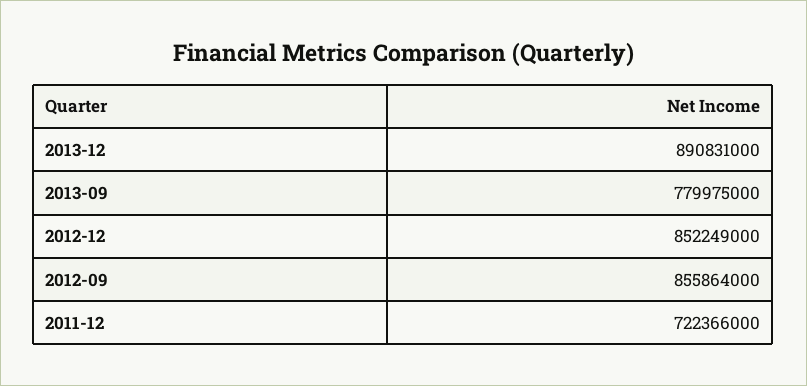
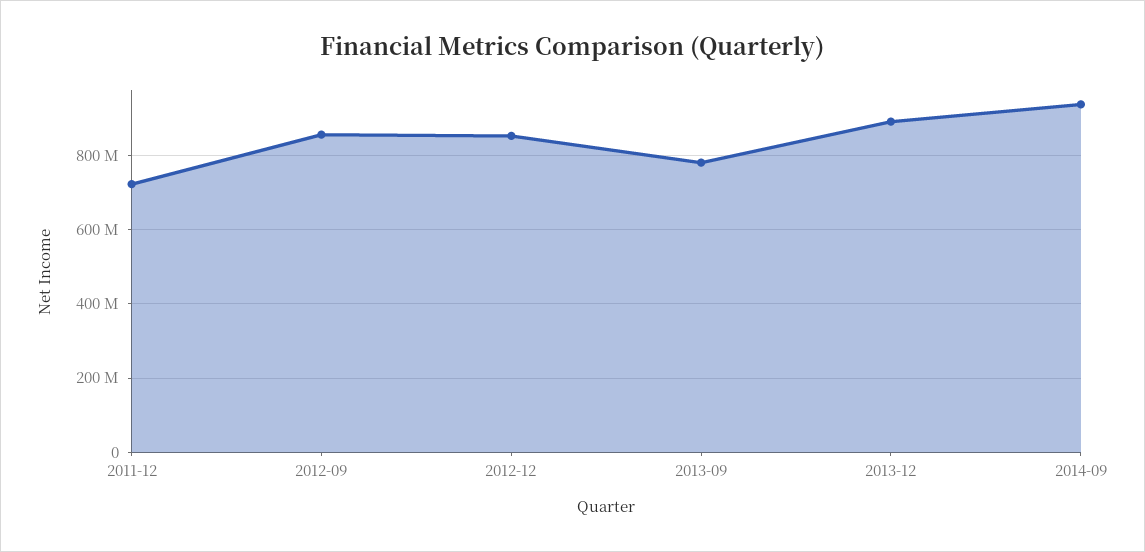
2014-09: none -> 940000000

